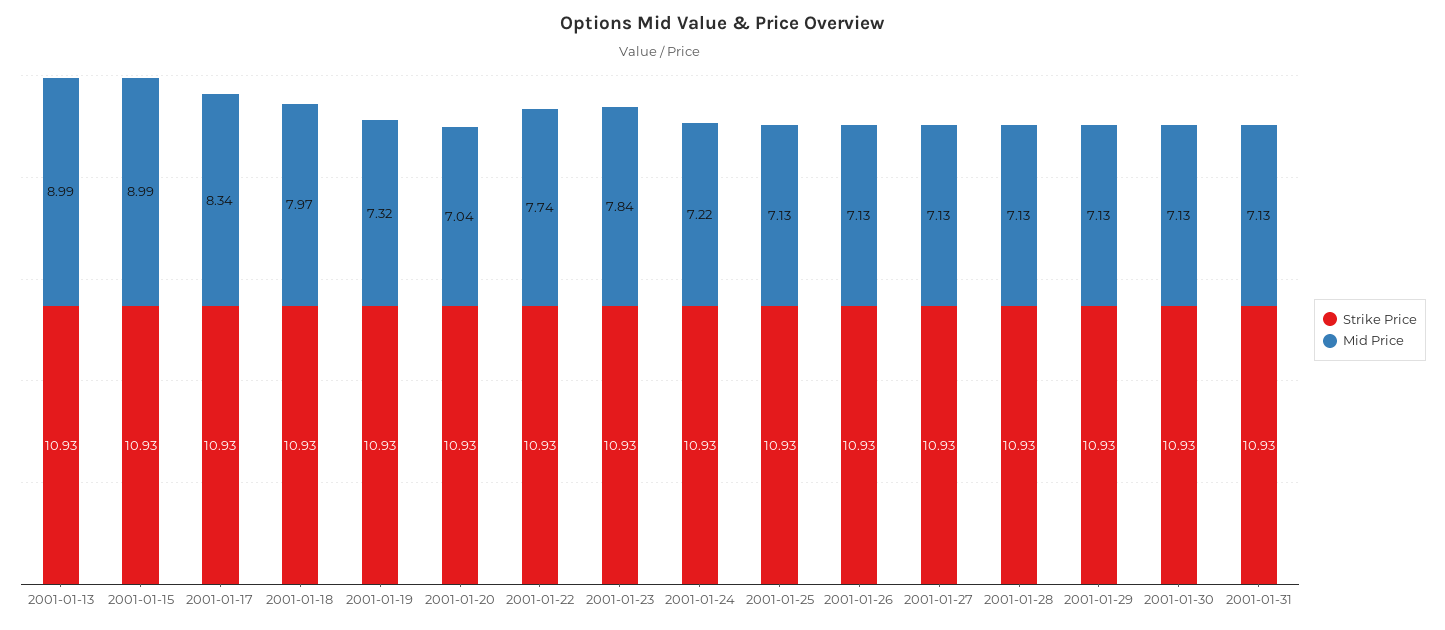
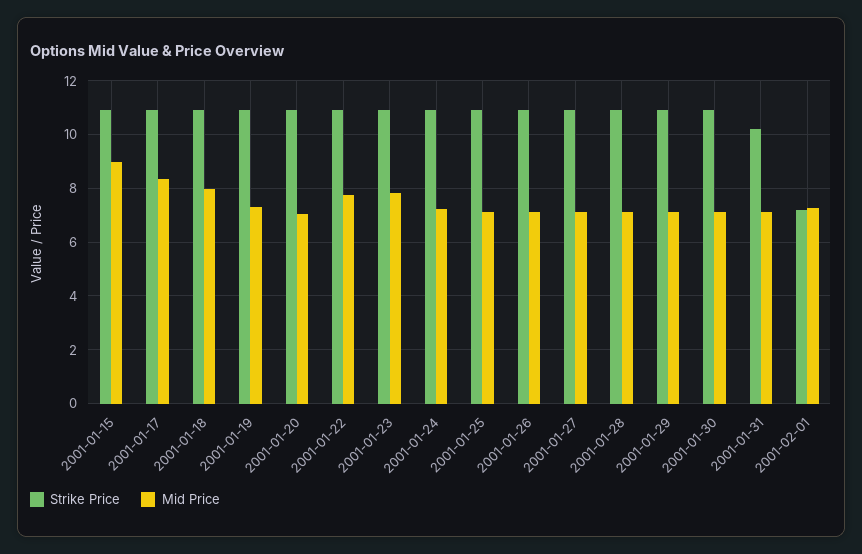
Strike Price, 2001-01-13: 10.93 -> none
Mid Price, 2001-01-13: 8.99 -> none
Strike Price, 2001-01-31: 10.93 -> 10.25
Strike Price, 2001-02-01: none -> 7.25
Mid Price, 2001-02-01: none -> 7.25

